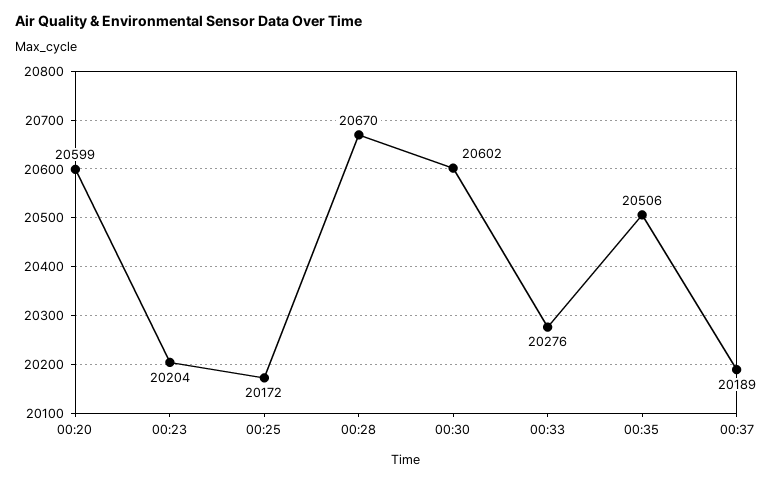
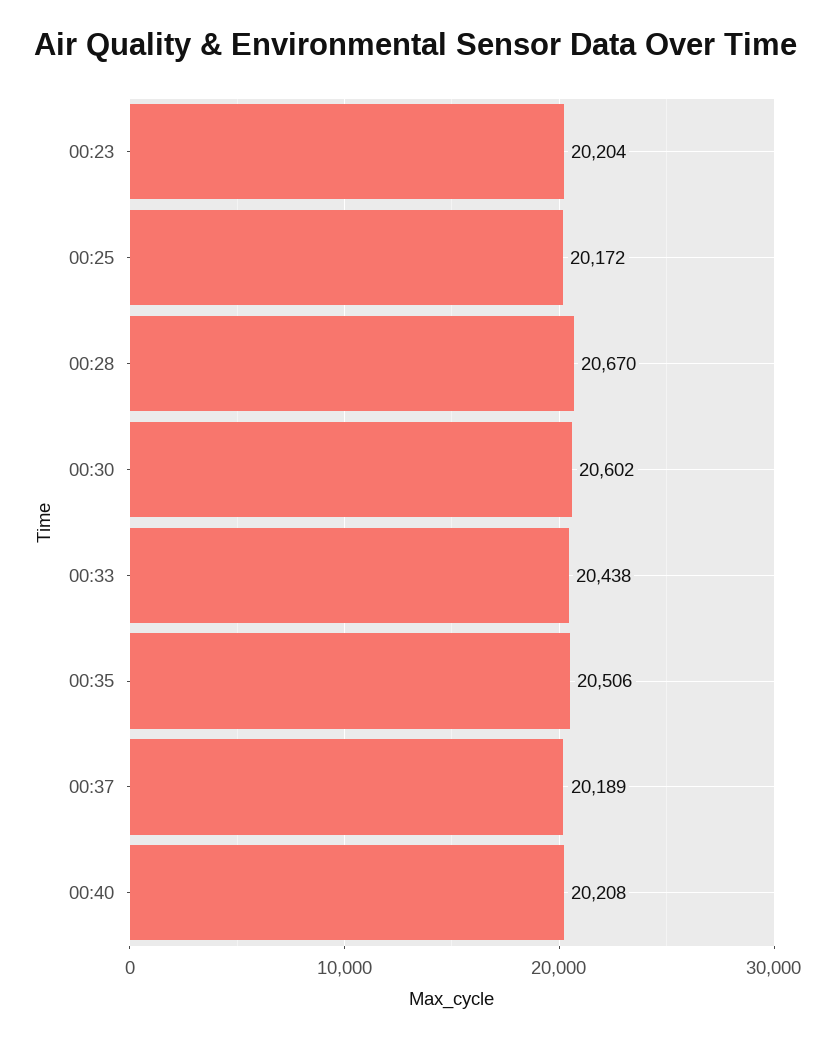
00:20: 20599 -> none
00:33: 20276 -> 20438
00:40: none -> 20208

